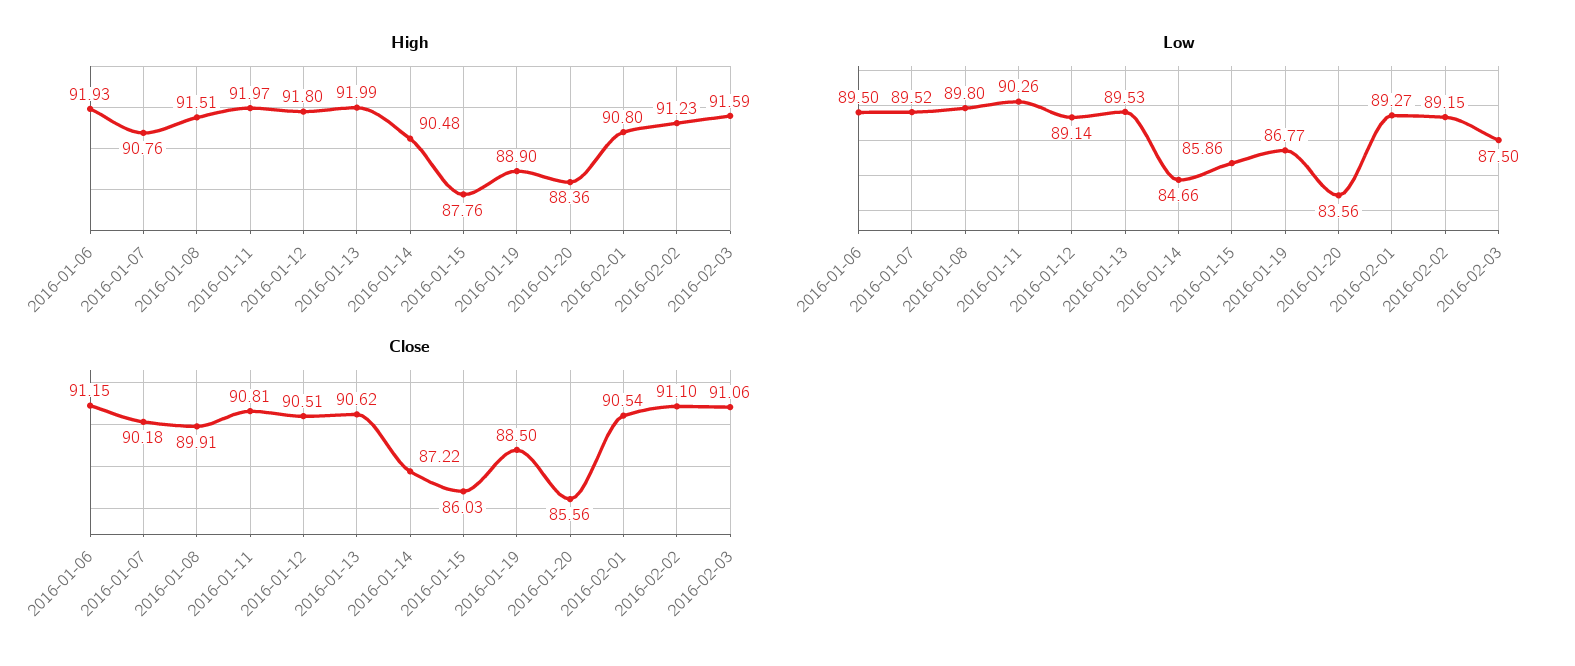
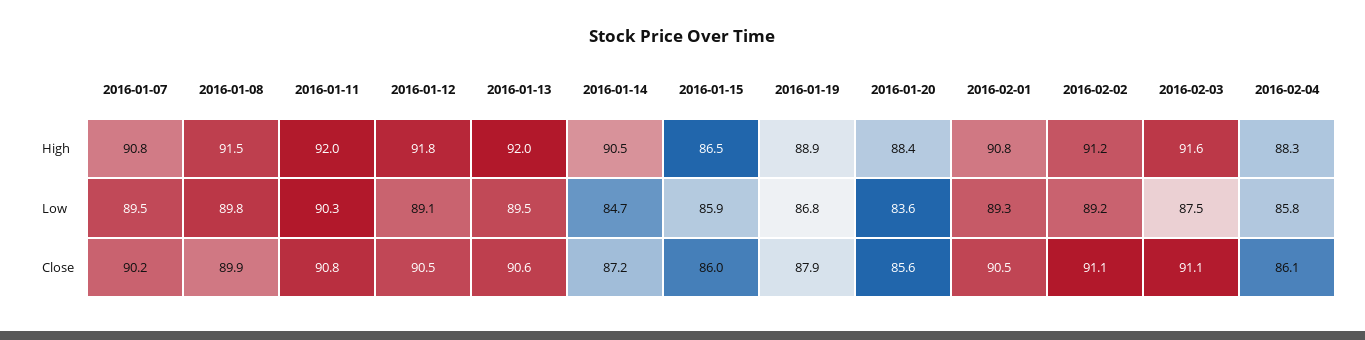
High, 2016-01-06: 91.93 -> none
High, 2016-01-15: 87.76 -> 86.5
Low, 2016-01-06: 89.5 -> none
Close, 2016-01-06: 91.15 -> none
Close, 2016-01-19: 88.5 -> 87.9
High, 2016-02-04: none -> 88.3
Low, 2016-02-04: none -> 85.8
Close, 2016-02-04: none -> 86.1

